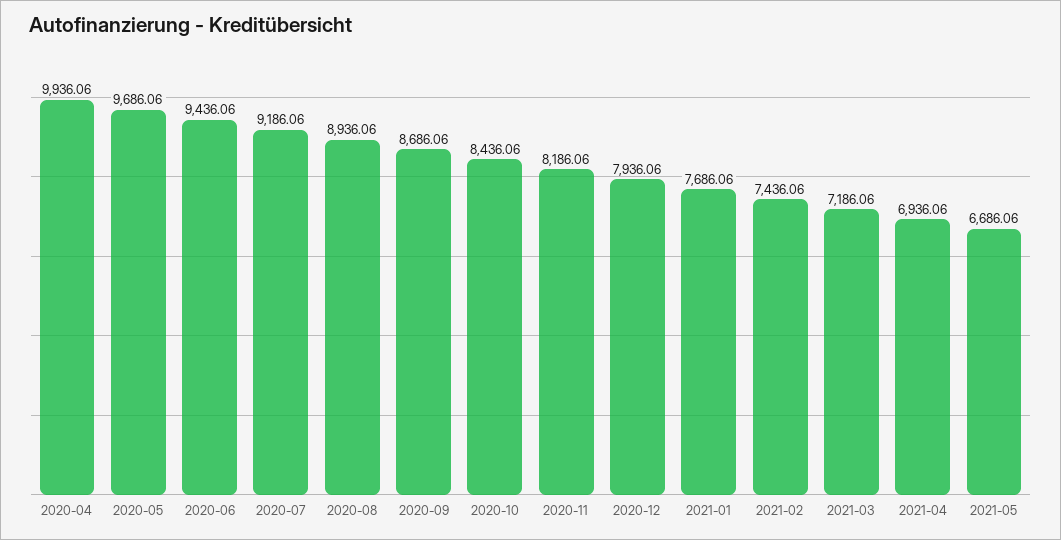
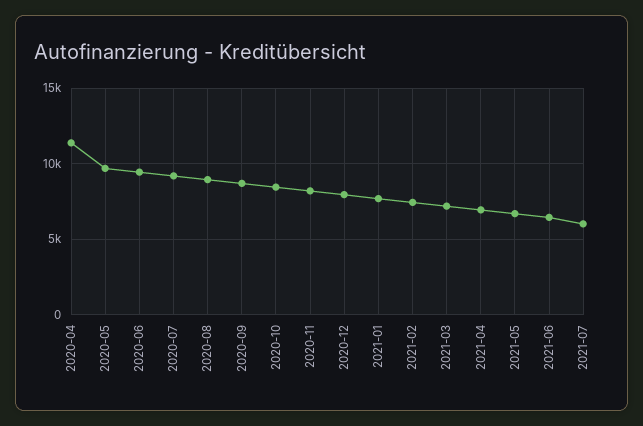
2020-04: 9936.06 -> 11500
2021-06: none -> 6500
2021-07: none -> 6000

